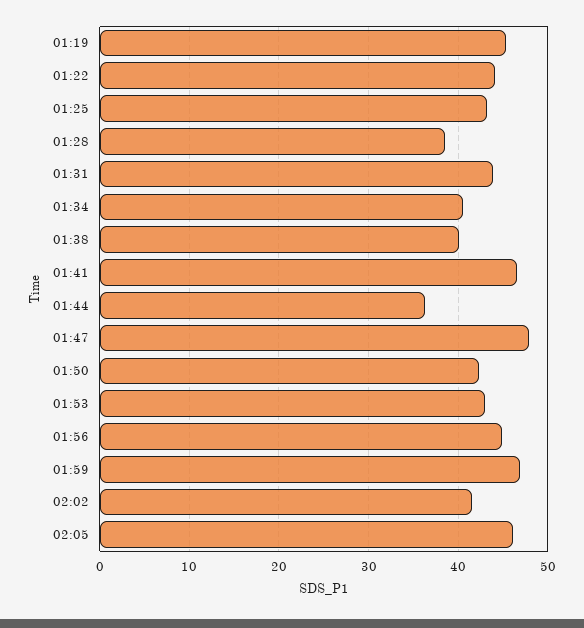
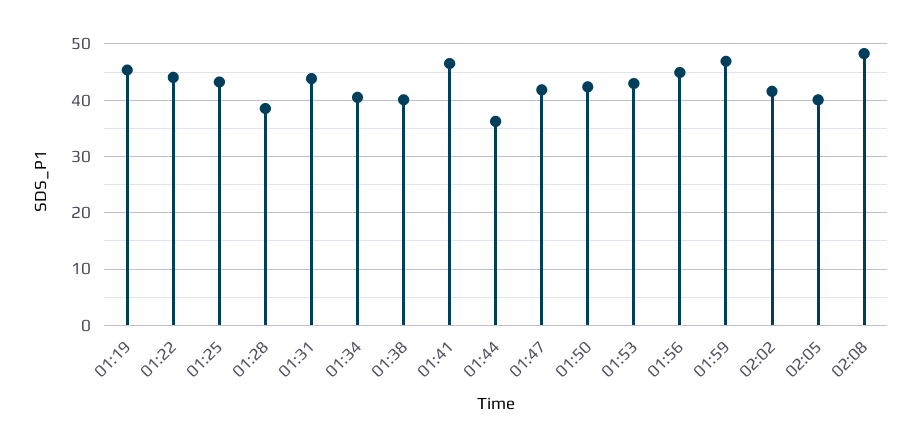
01:47: 48 -> 42
02:05: 46 -> 40
02:08: none -> 48

